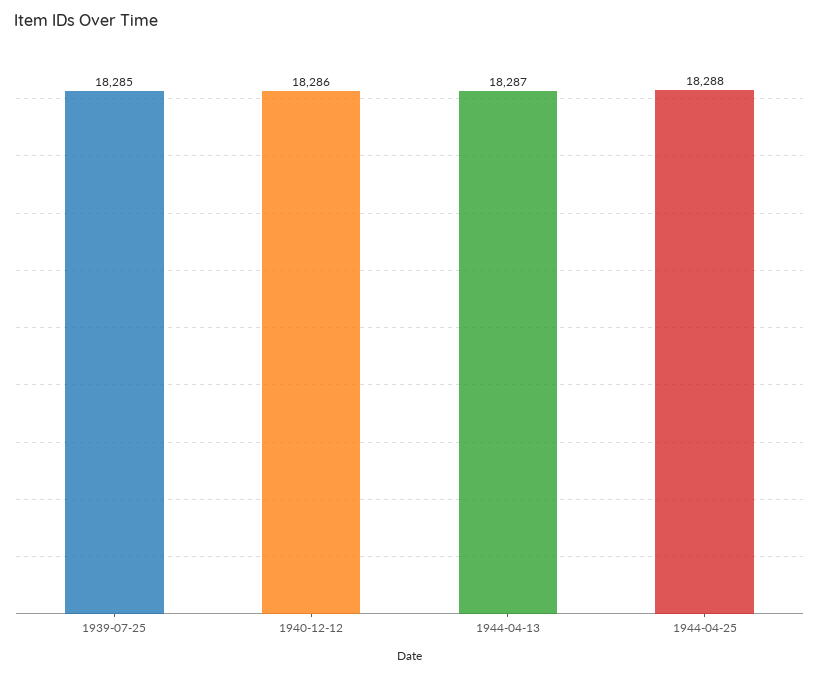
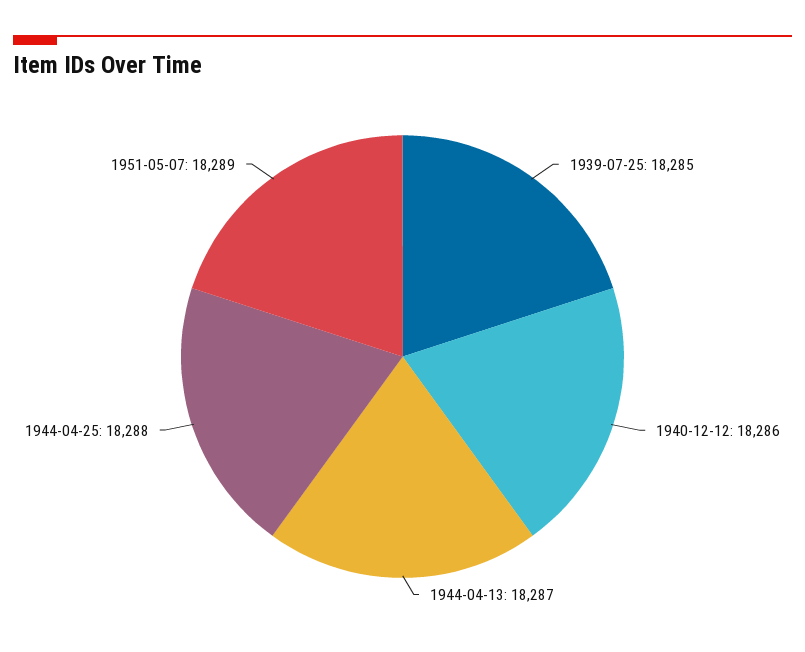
1951-05-07: none -> 18289

